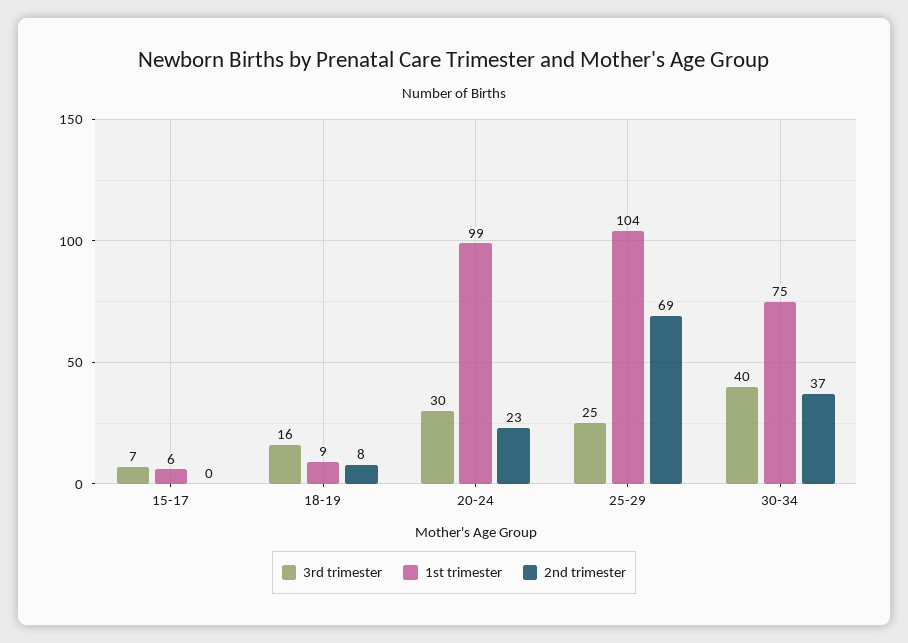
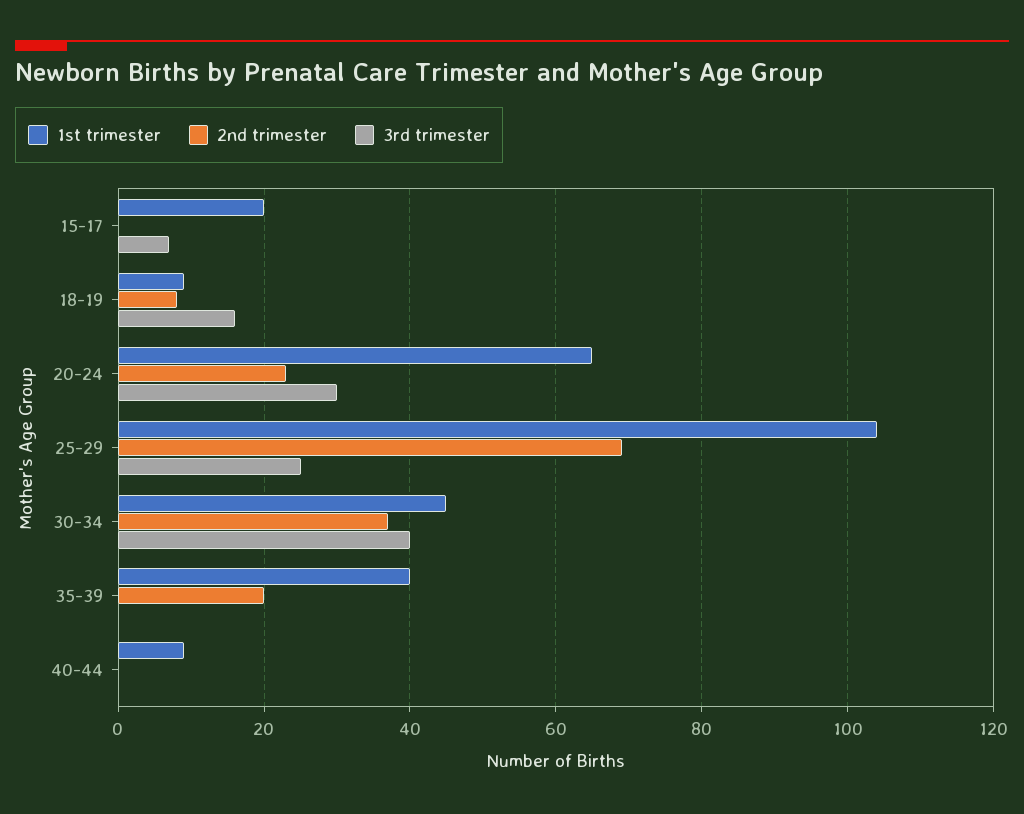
1st trimester, 15-17: 6 -> 20
1st trimester, 20-24: 99 -> 65
1st trimester, 30-34: 75 -> 45
1st trimester, 35-39: none -> 40
2nd trimester, 35-39: none -> 20
3rd trimester, 35-39: none -> 0
1st trimester, 40-44: none -> 10
2nd trimester, 40-44: none -> 0
3rd trimester, 40-44: none -> 0

